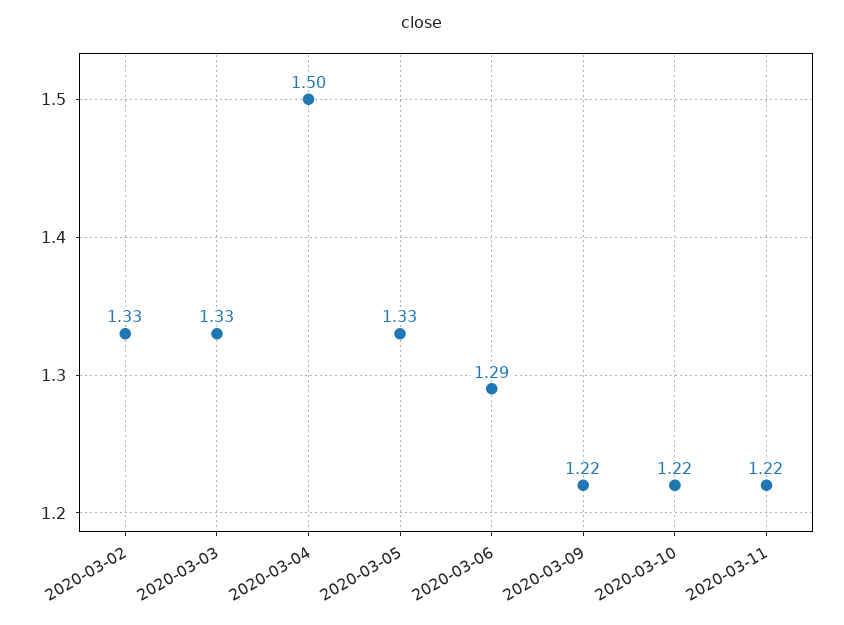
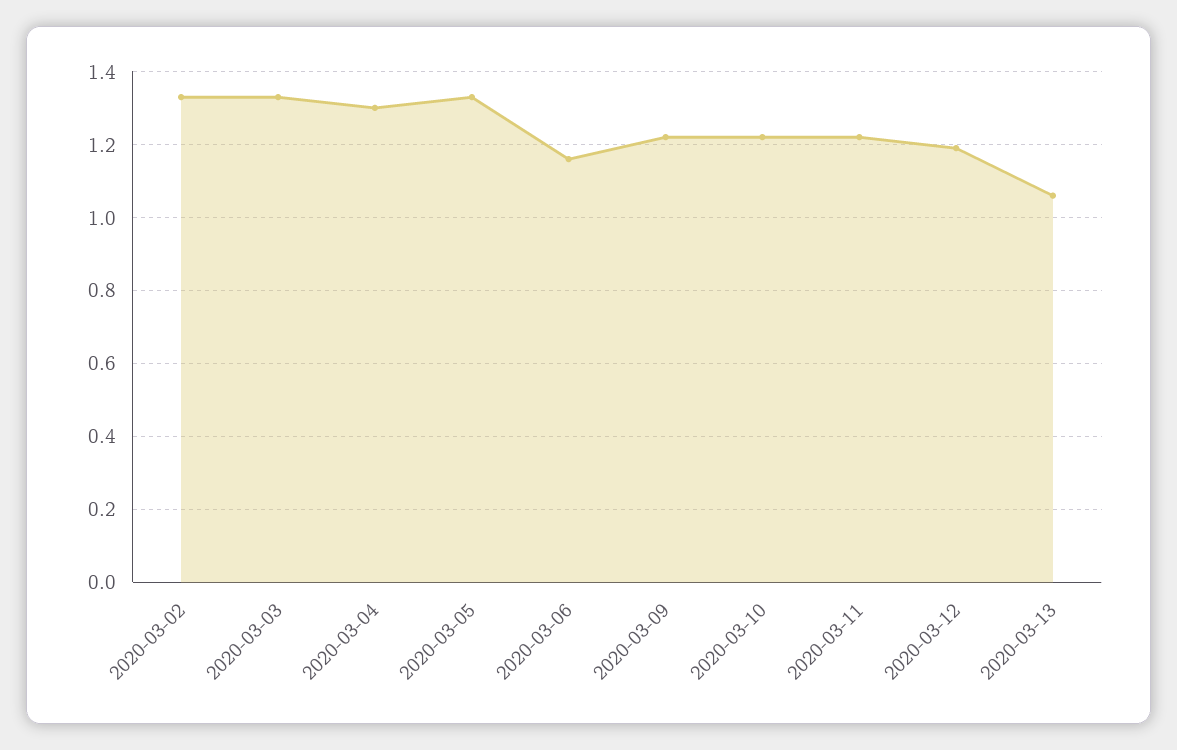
2020-03-04: 1.5 -> 1.3
2020-03-06: 1.29 -> 1.15
2020-03-12: none -> 1.2
2020-03-13: none -> 1.05

